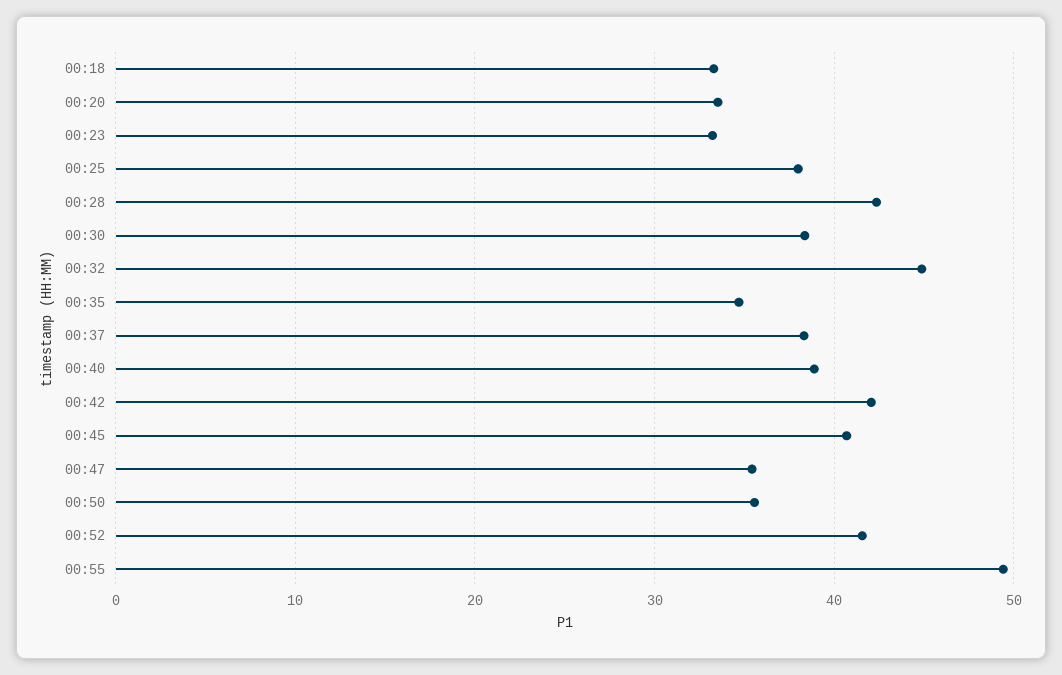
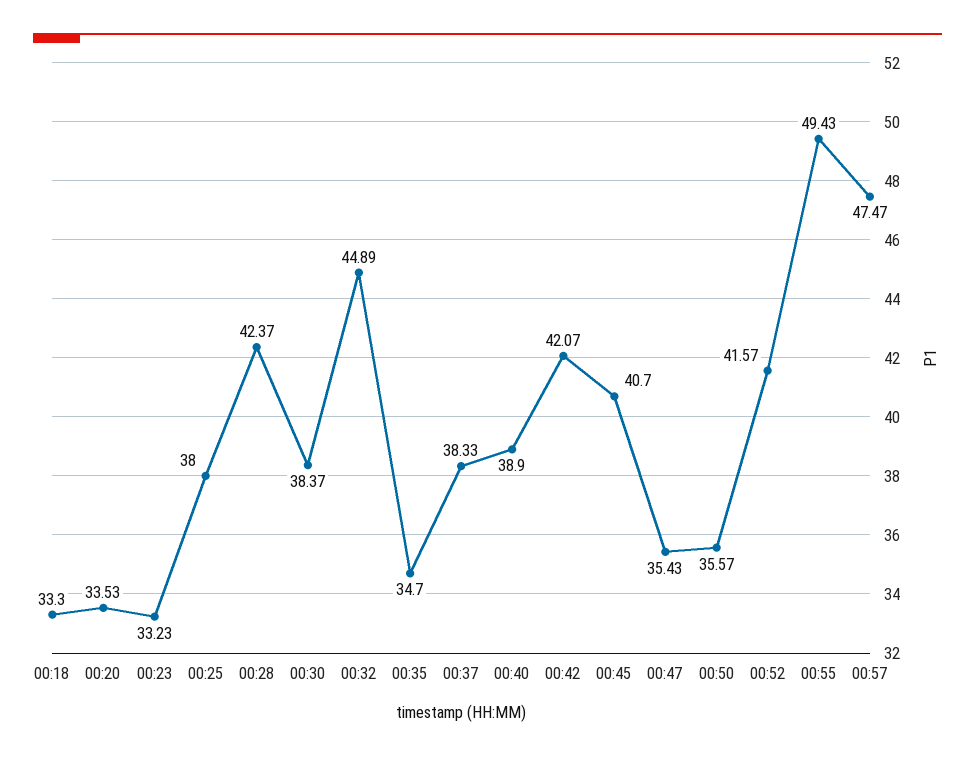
00:57: none -> 47.47

